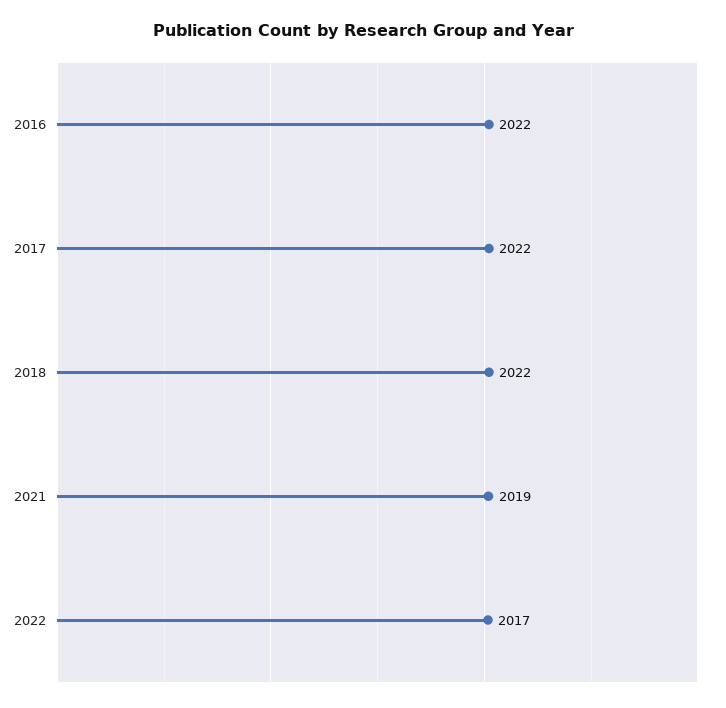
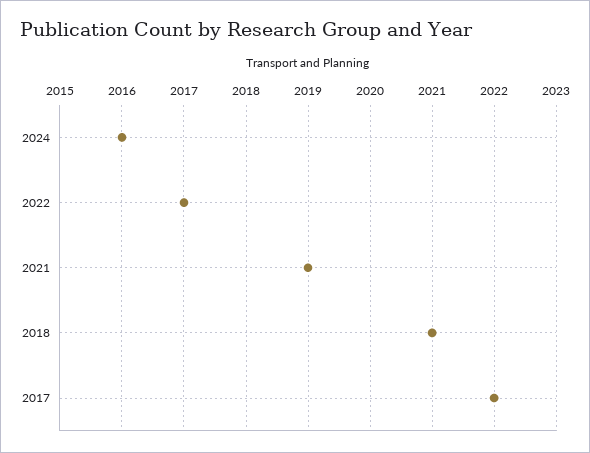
2016: 2022 -> none
2018: 2022 -> 2021
2024: none -> 2016

